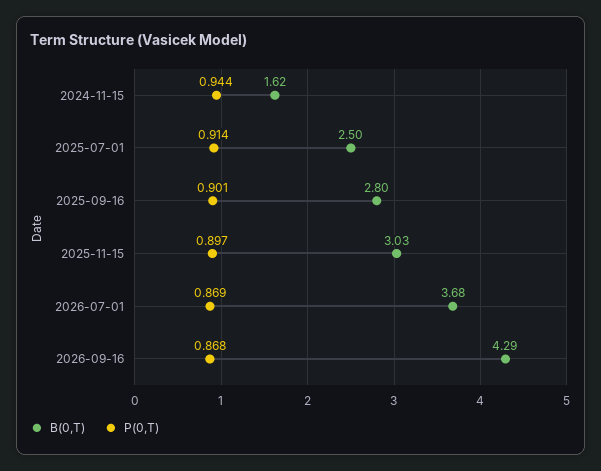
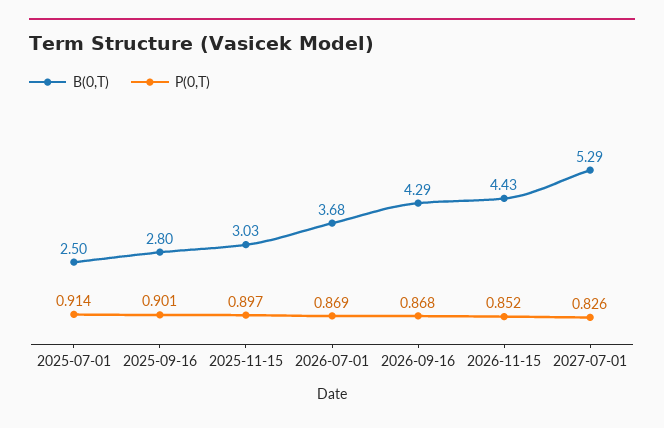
B(0,T), 2024-11-15: 1.62 -> none
P(0,T), 2024-11-15: 0.944 -> none
B(0,T), 2026-11-15: none -> 4.43
P(0,T), 2026-11-15: none -> 0.852
B(0,T), 2027-07-01: none -> 5.29
P(0,T), 2027-07-01: none -> 0.826

